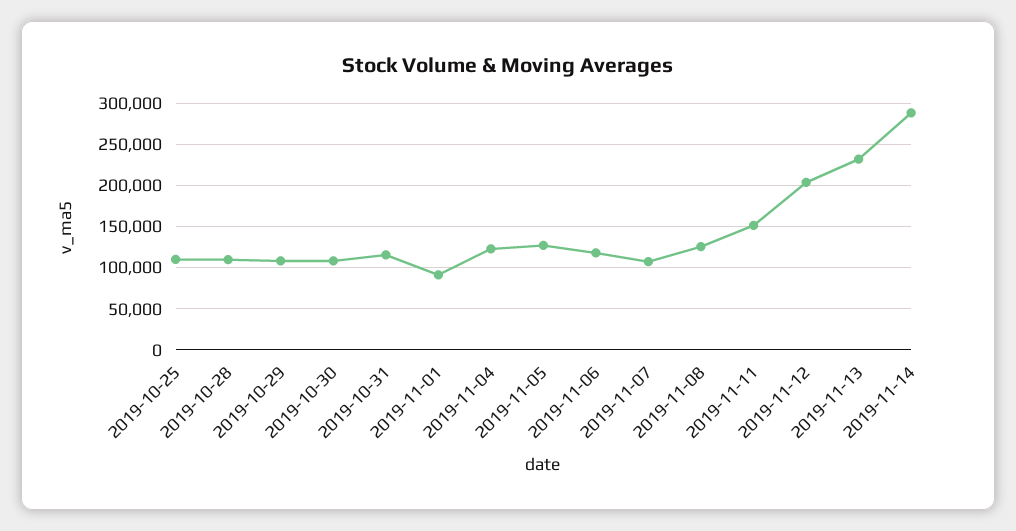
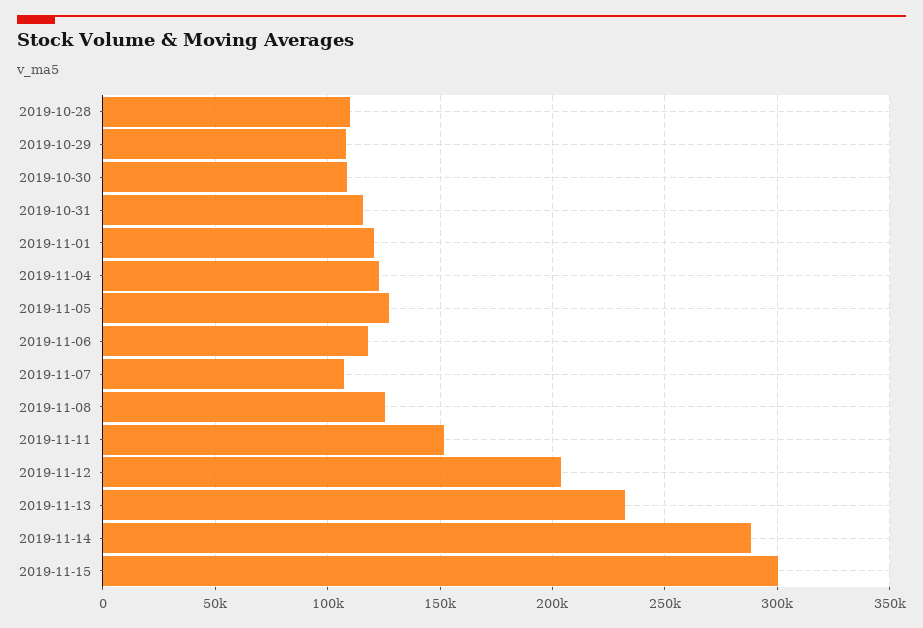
2019-10-25: 110000 -> none
2019-11-01: 90000 -> 120000
2019-11-15: none -> 300000

